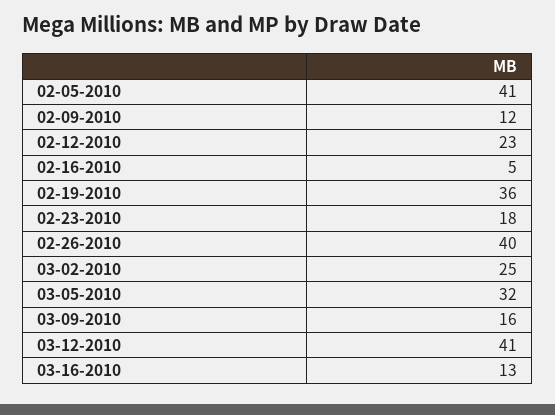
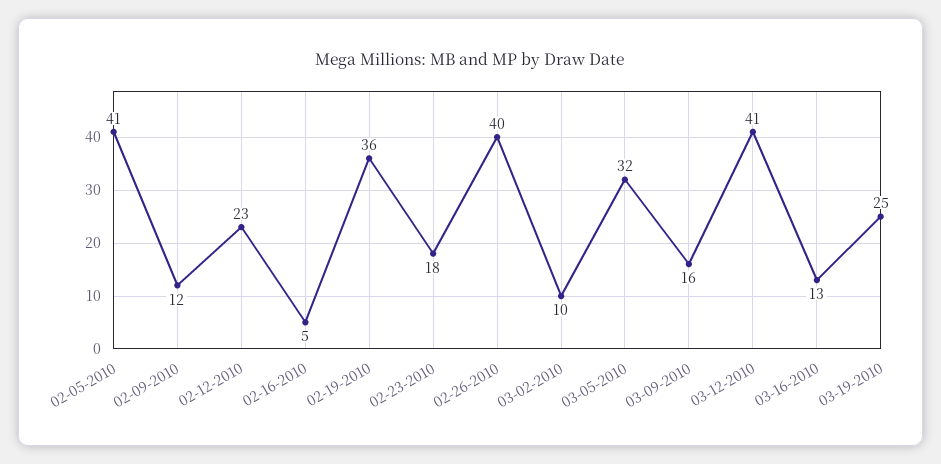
03-02-2010: 25 -> 10
03-19-2010: none -> 25

